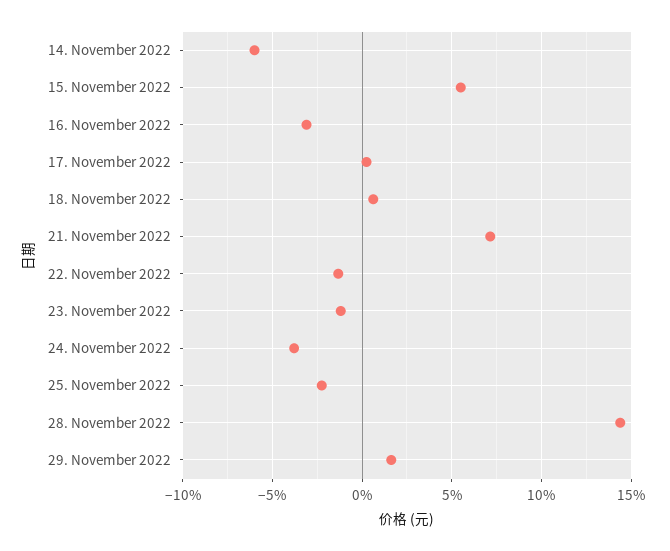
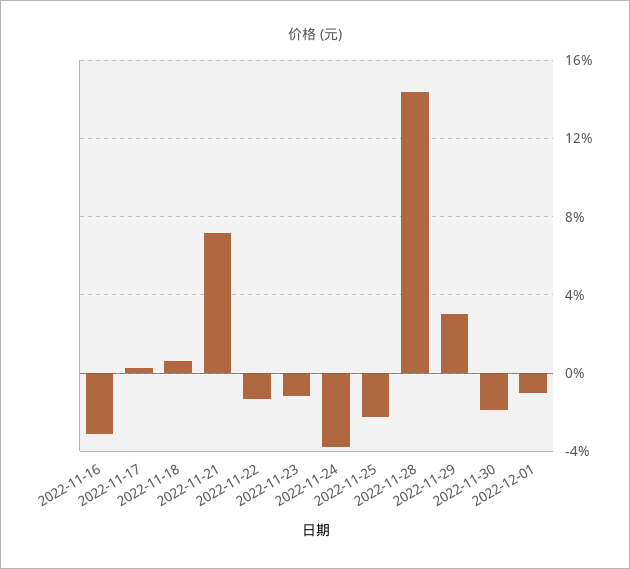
14. November 2022: -6 -> none
15. November 2022: 5.5 -> none
29. November 2022: 1.5 -> 3
2022-11-30: none -> -2
2022-12-01: none -> -1

